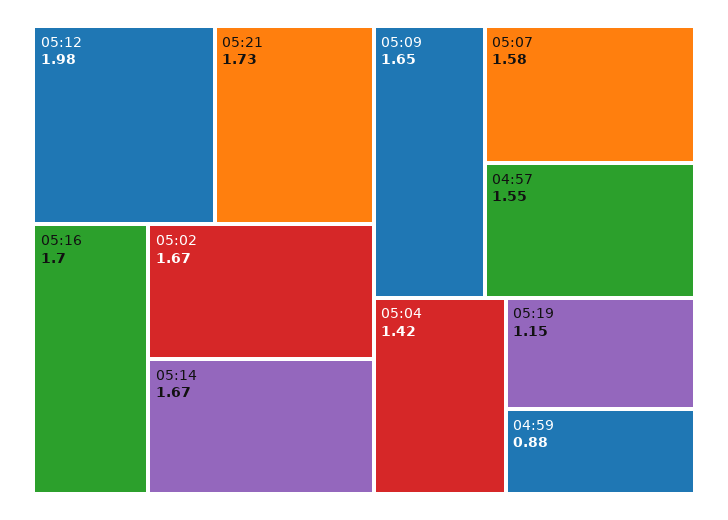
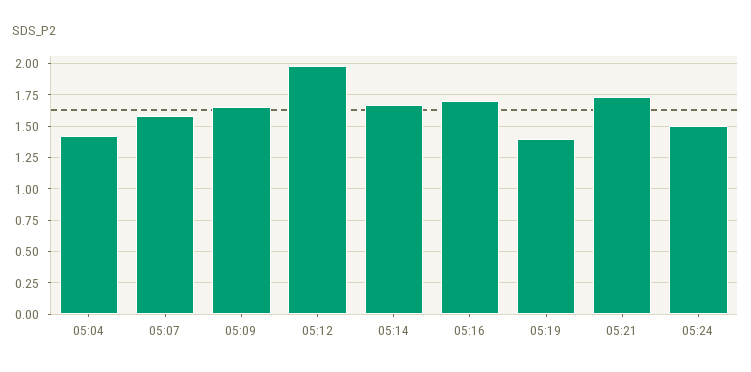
05:02: 1.67 -> none
04:57: 1.55 -> none
05:19: 1.15 -> 1.4
04:59: 0.88 -> none
05:24: none -> 1.5

